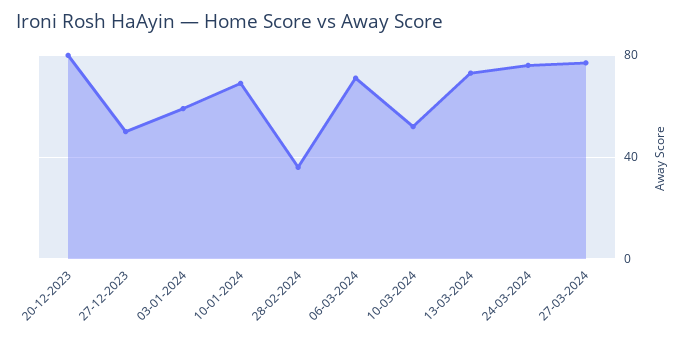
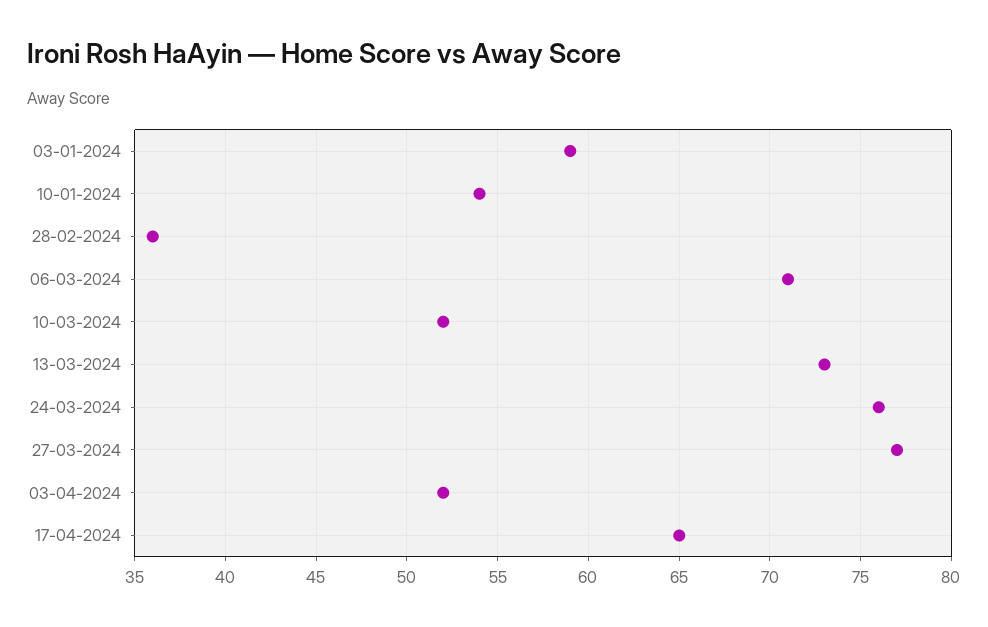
20-12-2023: 80 -> none
27-12-2023: 50 -> none
10-01-2024: 70 -> 54
03-04-2024: none -> 52
17-04-2024: none -> 65

